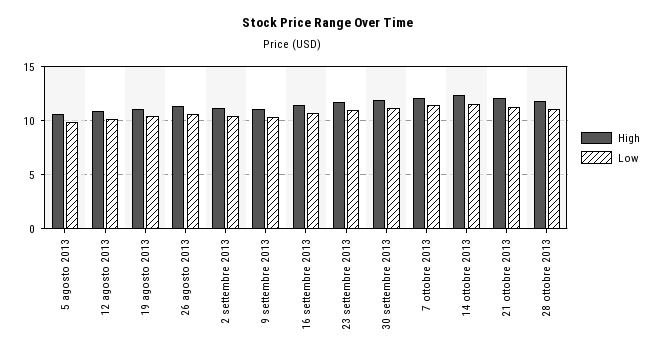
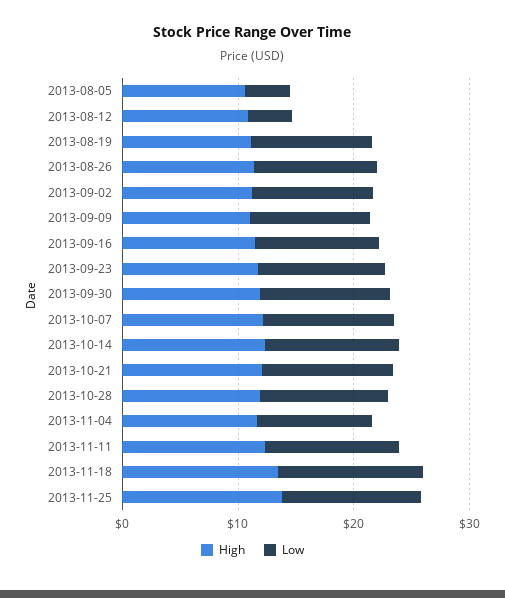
Low, 5 agosto 2013: 10 -> 4
Low, 12 agosto 2013: 10 -> 4
High, 2013-11-04: none -> 12
Low, 2013-11-04: none -> 10
High, 2013-11-11: none -> 12
Low, 2013-11-11: none -> 12
High, 2013-11-18: none -> 14
Low, 2013-11-18: none -> 12
High, 2013-11-25: none -> 14
Low, 2013-11-25: none -> 12

